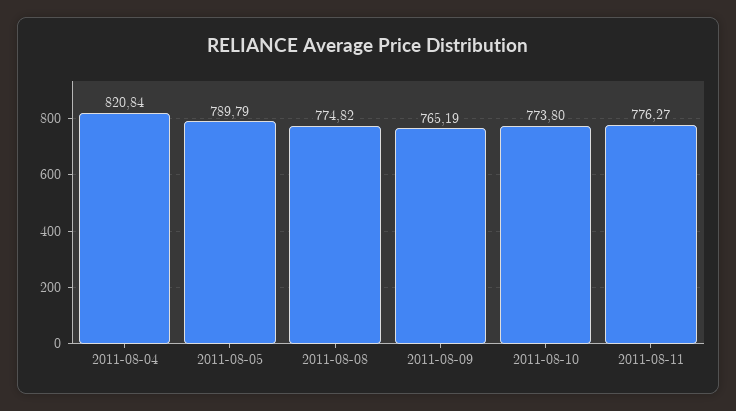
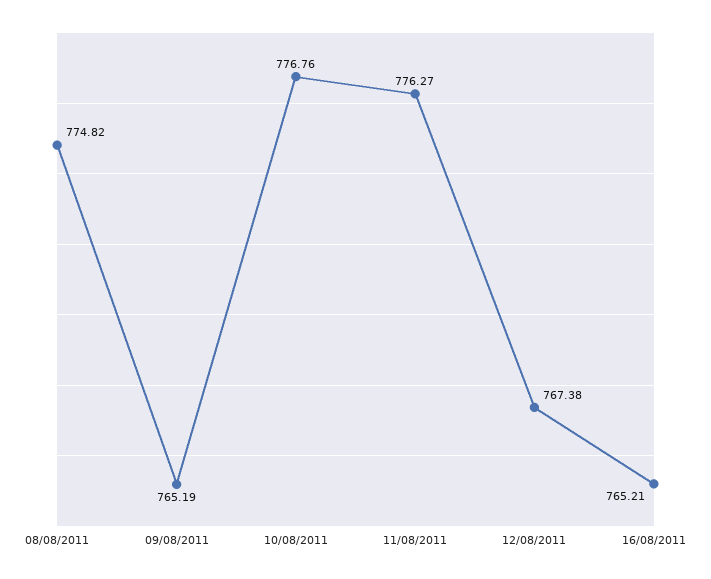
2011-08-04: 820.84 -> none
2011-08-05: 789.79 -> none
2011-08-10: 773.8 -> 776.76
12/08/2011: none -> 767.38
16/08/2011: none -> 765.21

